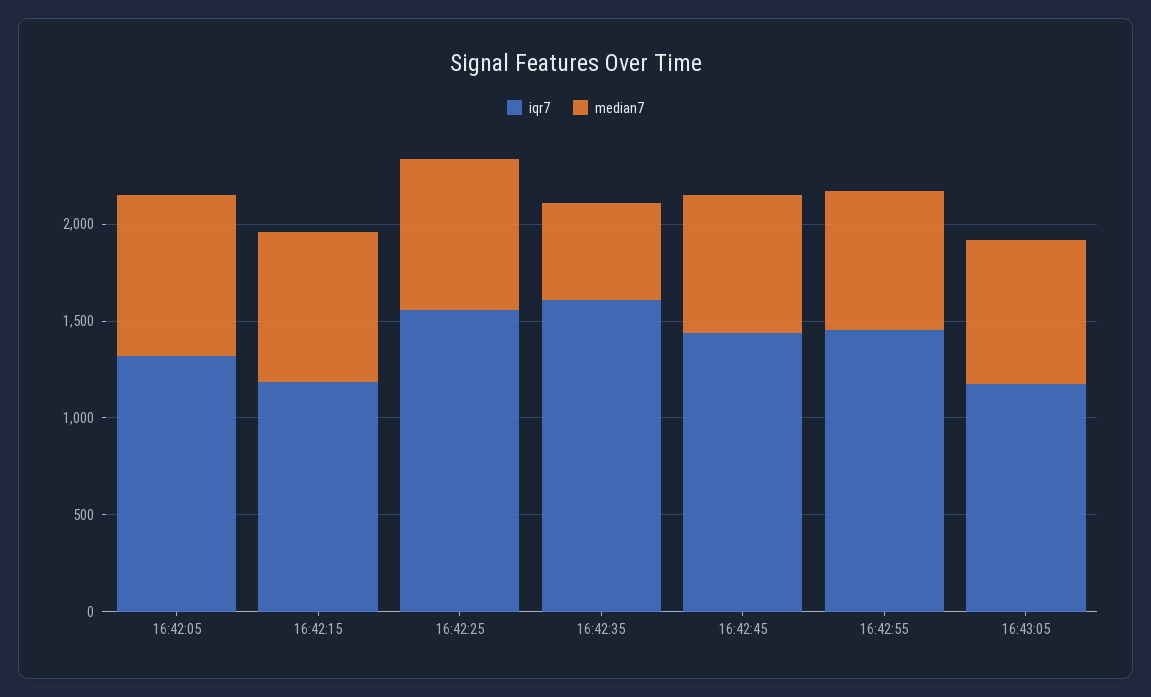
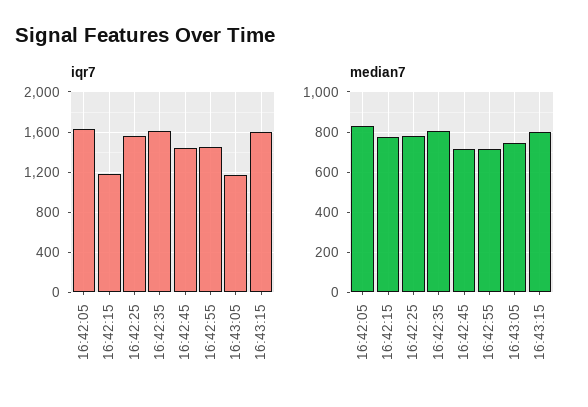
iqr7, 16:42:05: 1300 -> 1600
median7, 16:42:35: 500 -> 800
iqr7, 16:43:15: none -> 1600
median7, 16:43:15: none -> 800

